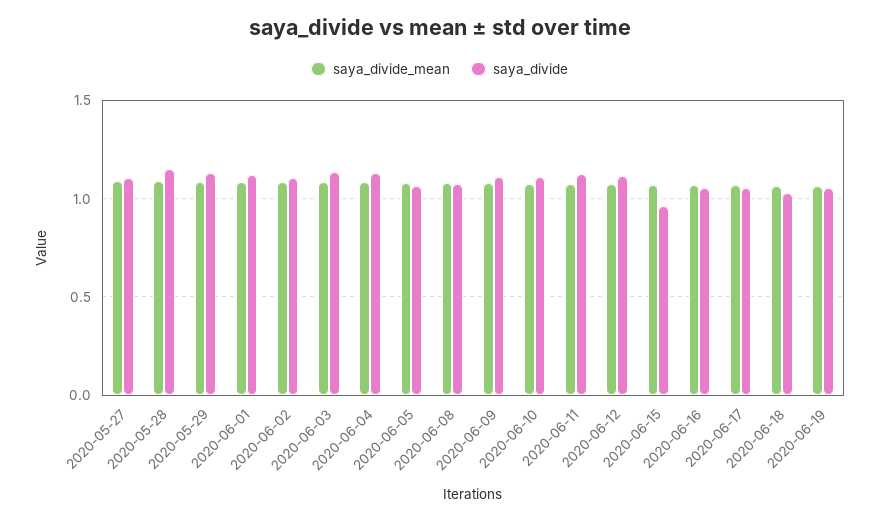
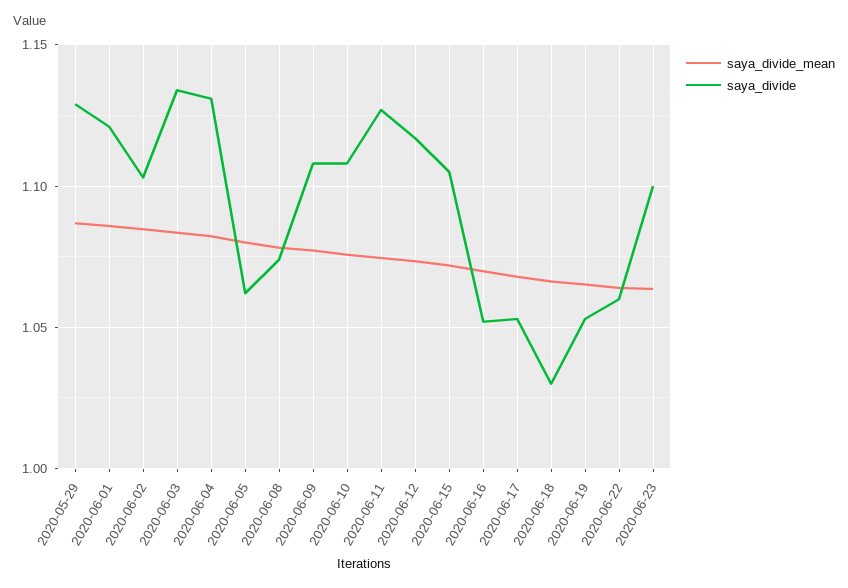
saya_divide_mean, 2020-05-27: 1.1 -> none
saya_divide, 2020-05-27: 1.1 -> none
saya_divide_mean, 2020-05-28: 1.1 -> none
saya_divide, 2020-05-28: 1.15 -> none
saya_divide, 2020-06-15: 0.95 -> 1.105
saya_divide_mean, 2020-06-22: none -> 1.065
saya_divide, 2020-06-22: none -> 1.06
saya_divide_mean, 2020-06-23: none -> 1.065
saya_divide, 2020-06-23: none -> 1.1

